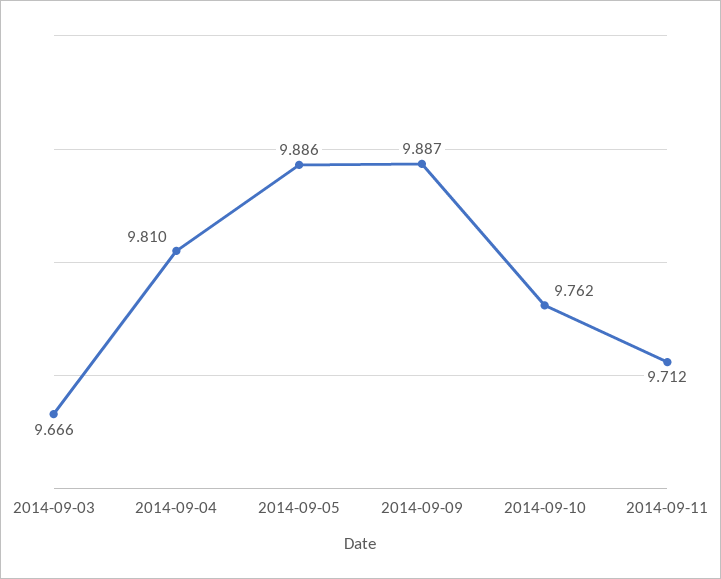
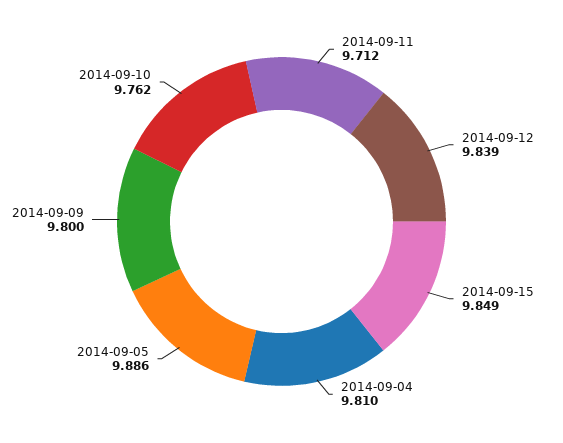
2014-09-03: 9.666 -> none
2014-09-09: 9.887 -> 9.8
2014-09-12: none -> 9.839
2014-09-15: none -> 9.849

